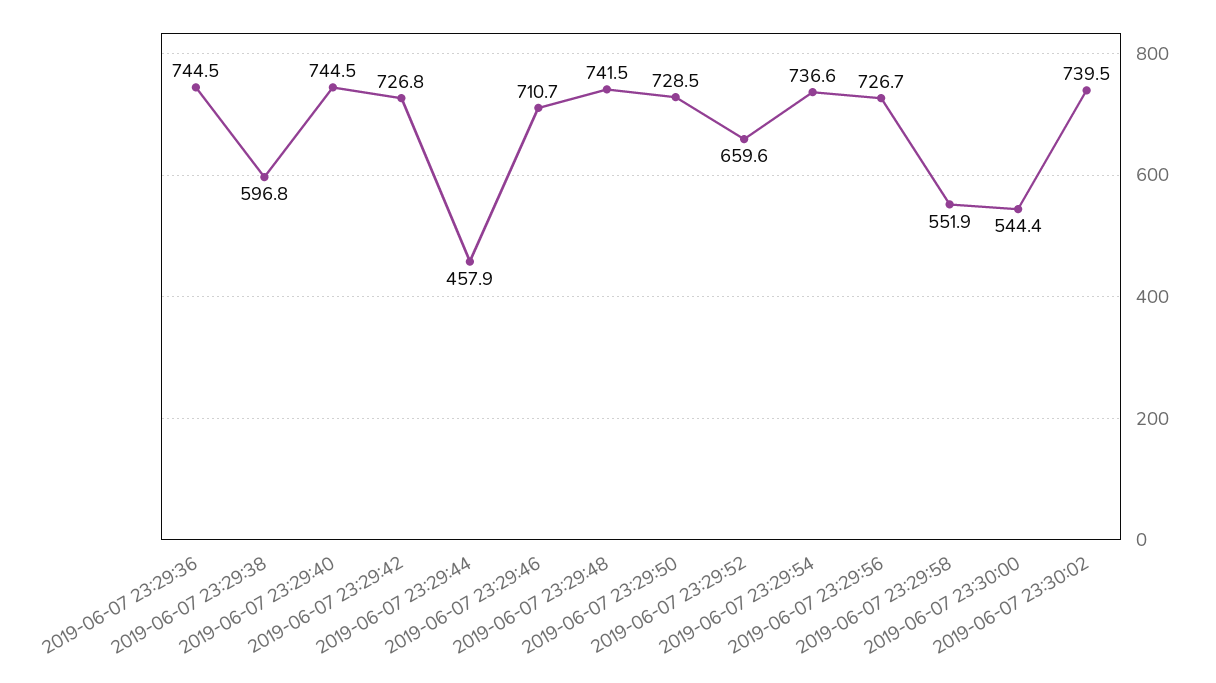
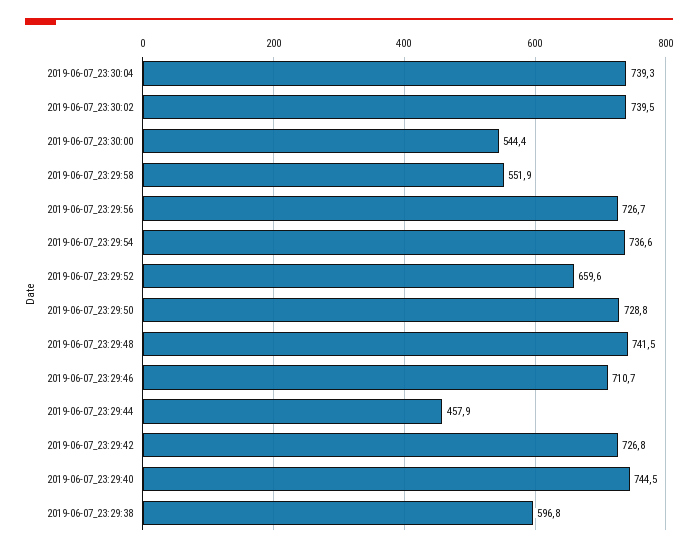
2019-06-07 23:29:36: 744.5 -> none
2019-06-07 23:29:50: 728.5 -> 728.8
2019-06-07_23:30:04: none -> 739.3

